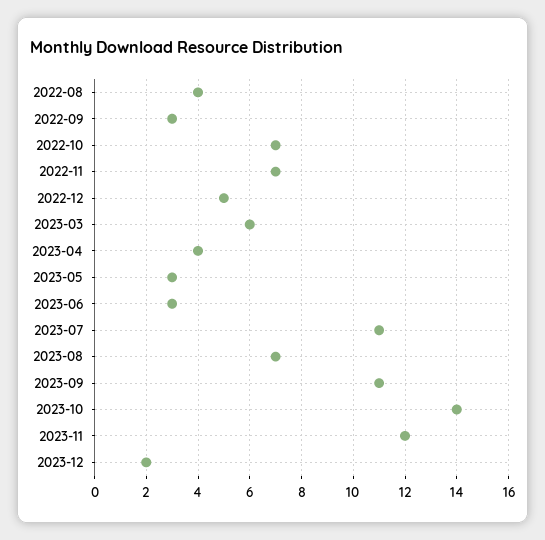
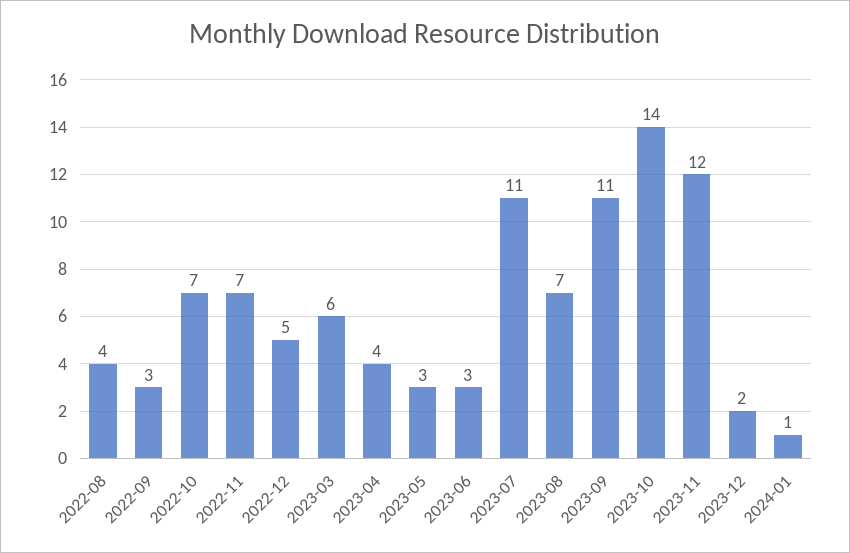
2024-01: none -> 1

